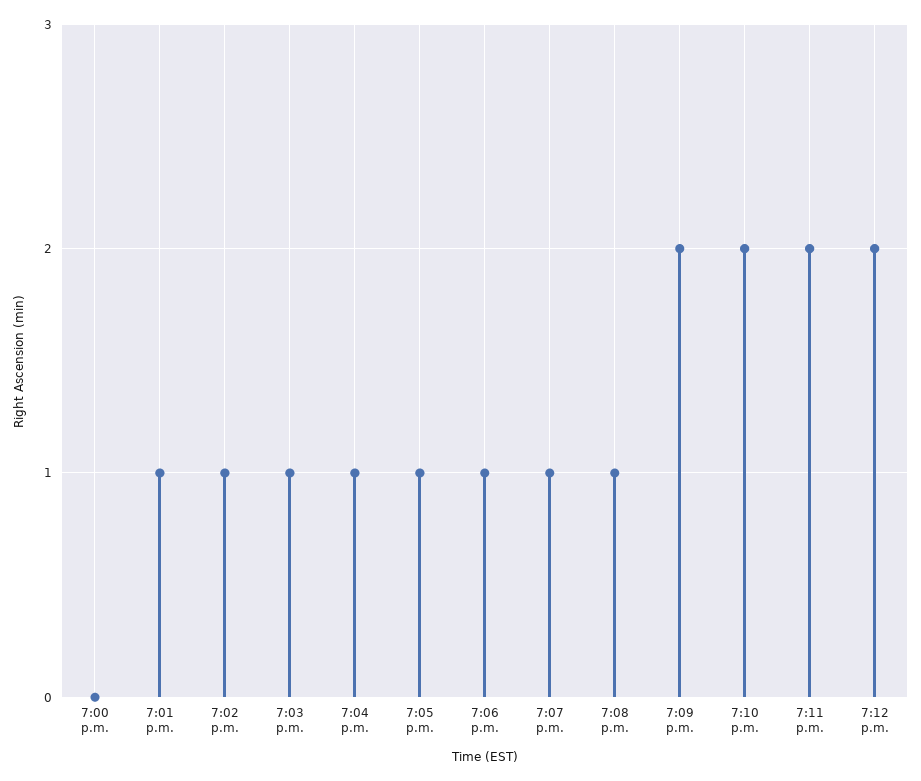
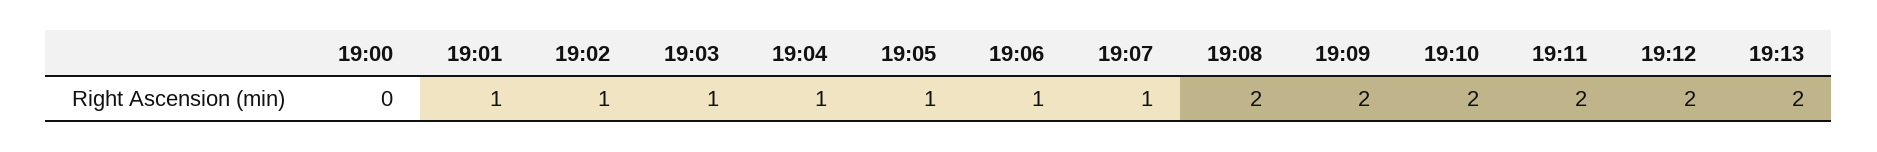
7:08 p.m.: 1 -> 2
19:13: none -> 2

